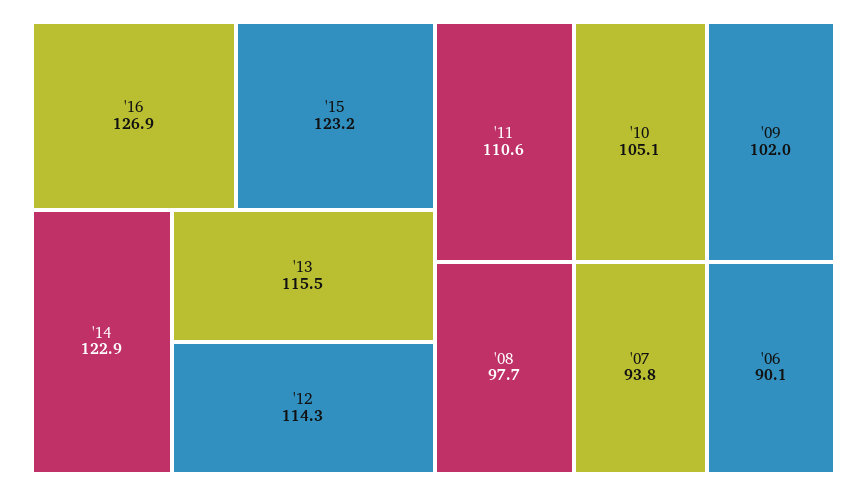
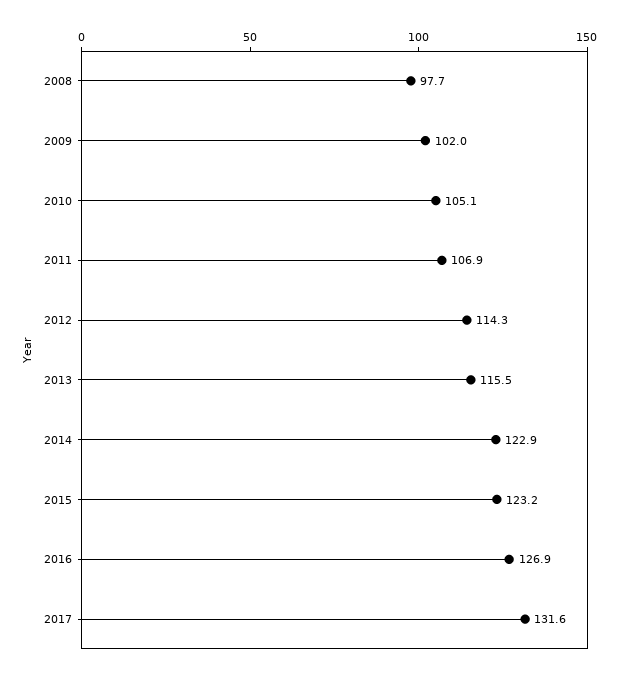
'11: 110.6 -> 106.9
'07: 93.8 -> none
'06: 90.1 -> none
2017: none -> 131.6

